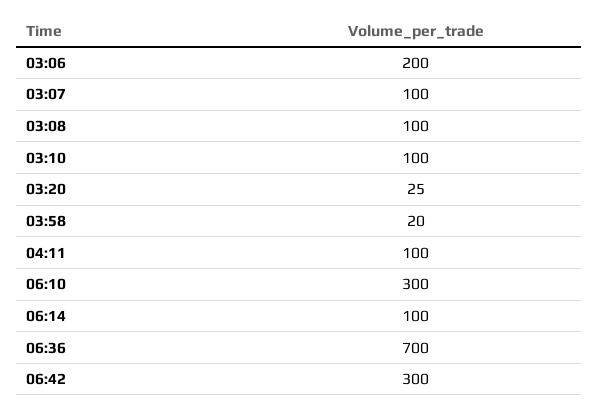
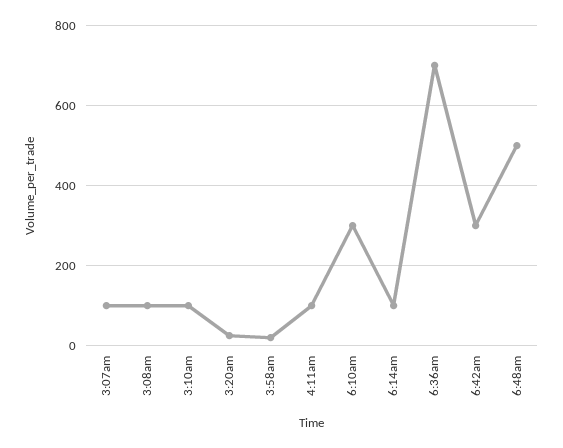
03:06: 200 -> none
6:48am: none -> 500

